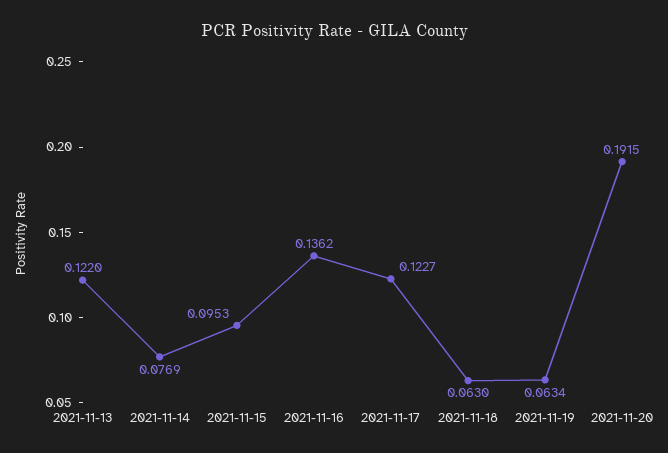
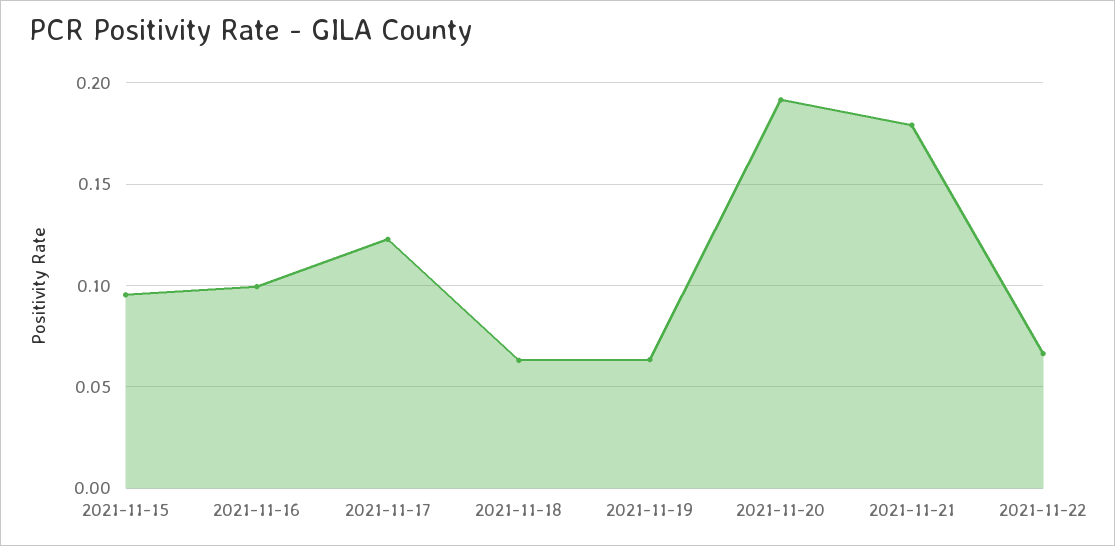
2021-11-13: 0.122 -> none
2021-11-14: 0.0769 -> none
2021-11-16: 0.1362 -> 0.1
2021-11-21: none -> 0.18
2021-11-22: none -> 0.065

